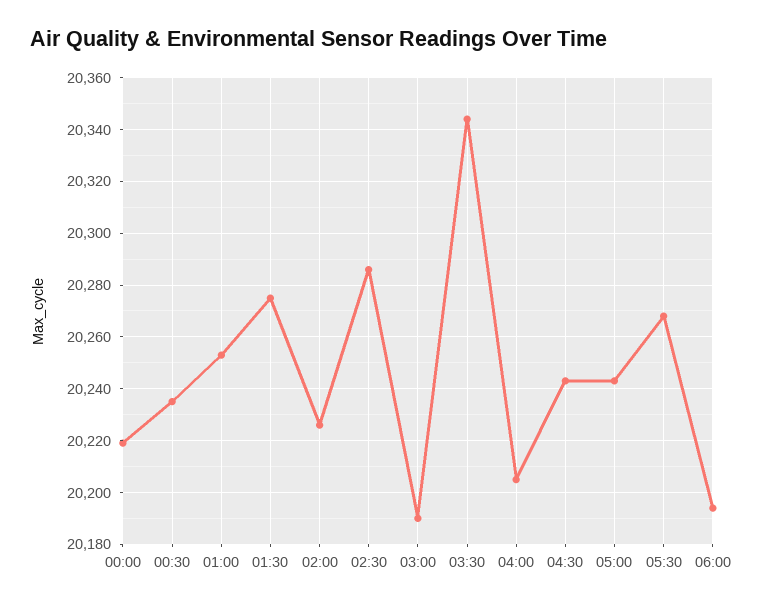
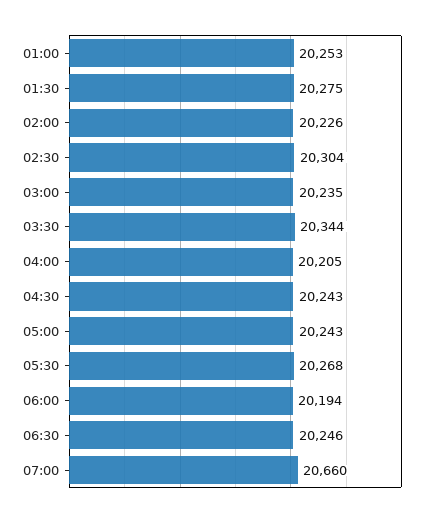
00:00: 20220 -> none
00:30: 20235 -> none
02:30: 20285 -> 20304
03:00: 20190 -> 20235
06:30: none -> 20246
07:00: none -> 20660

